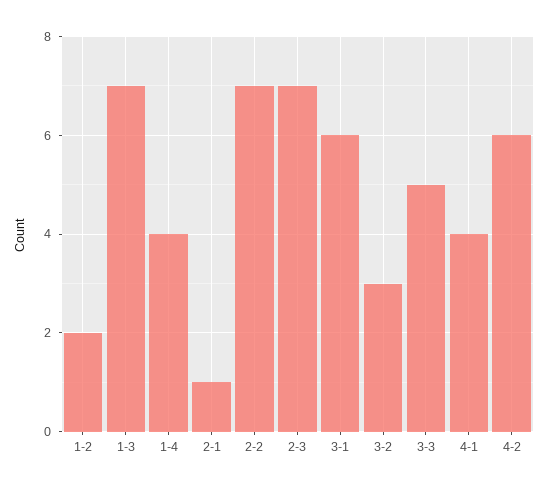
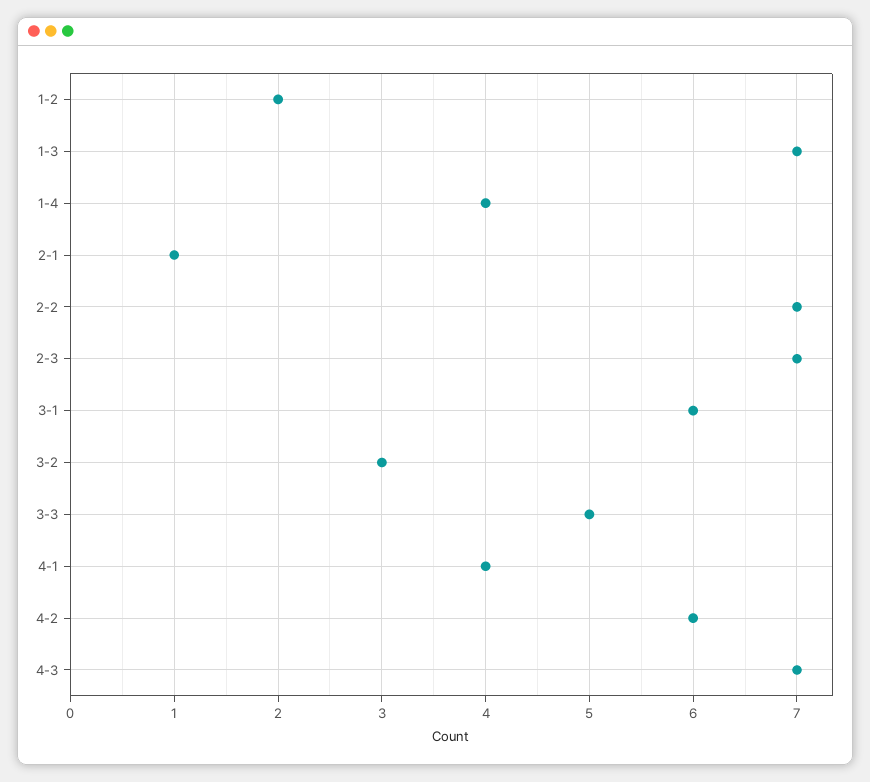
4-3: none -> 7

